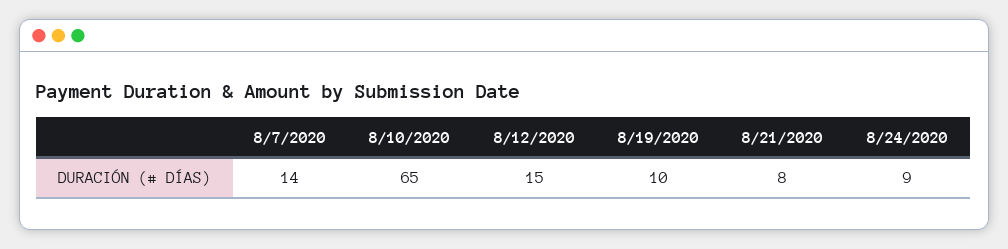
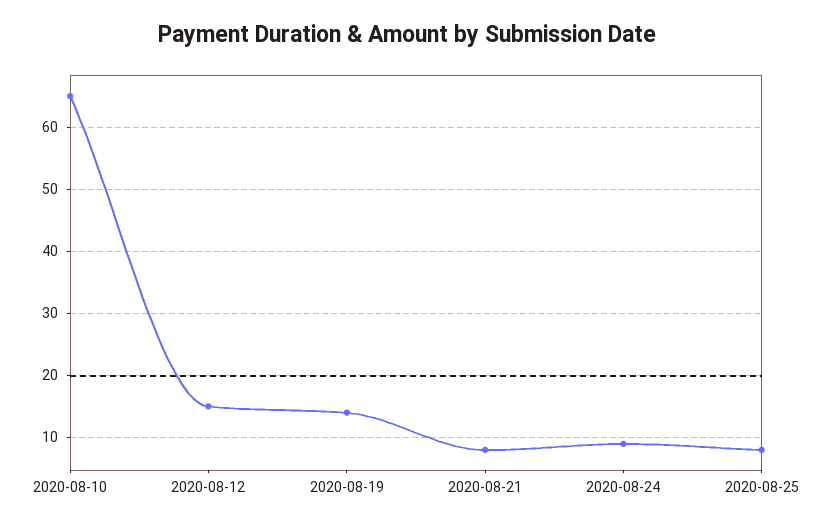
8/7/2020: 14 -> none
8/19/2020: 10 -> 14
2020-08-25: none -> 8

